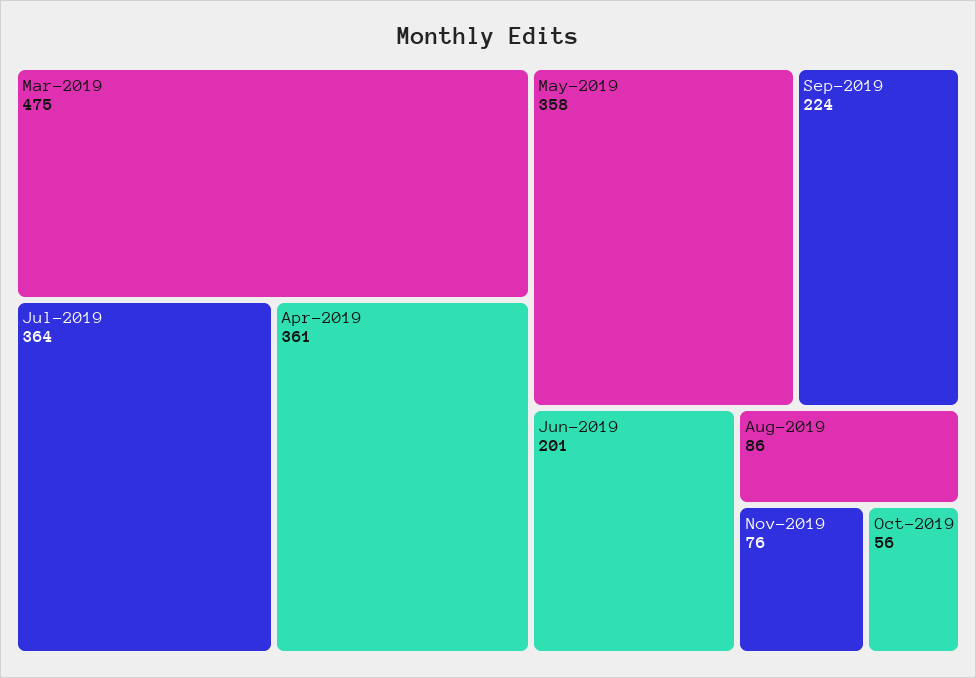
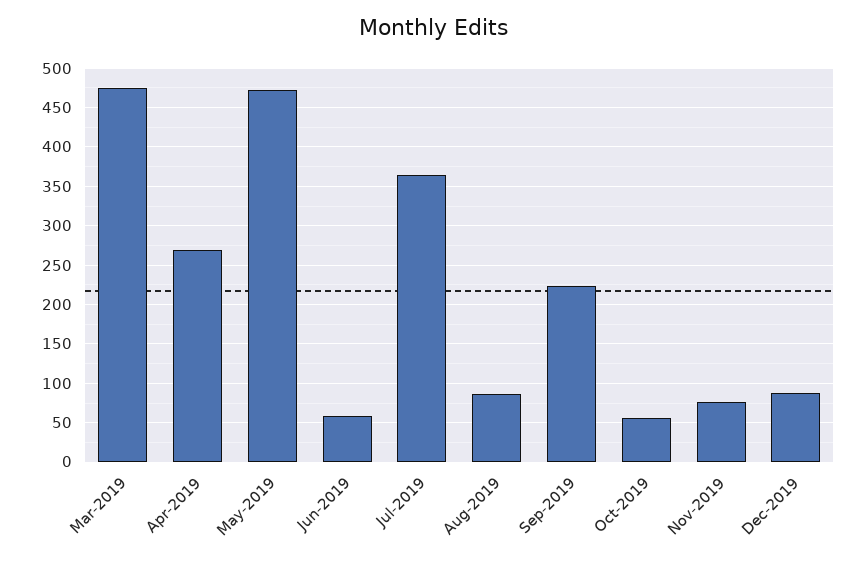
Apr-2019: 361 -> 270
May-2019: 358 -> 470
Jun-2019: 201 -> 60
Dec-2019: none -> 90

